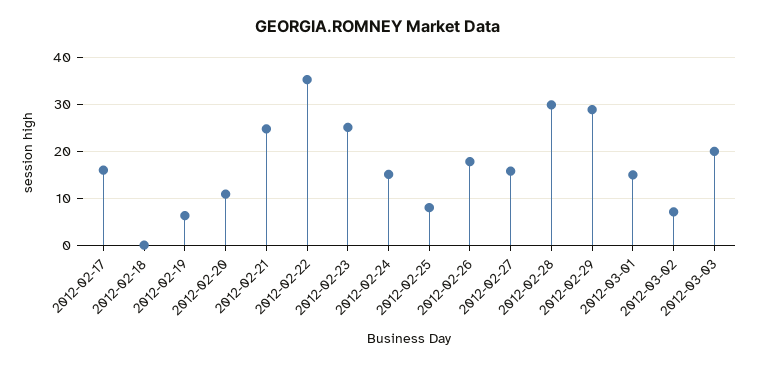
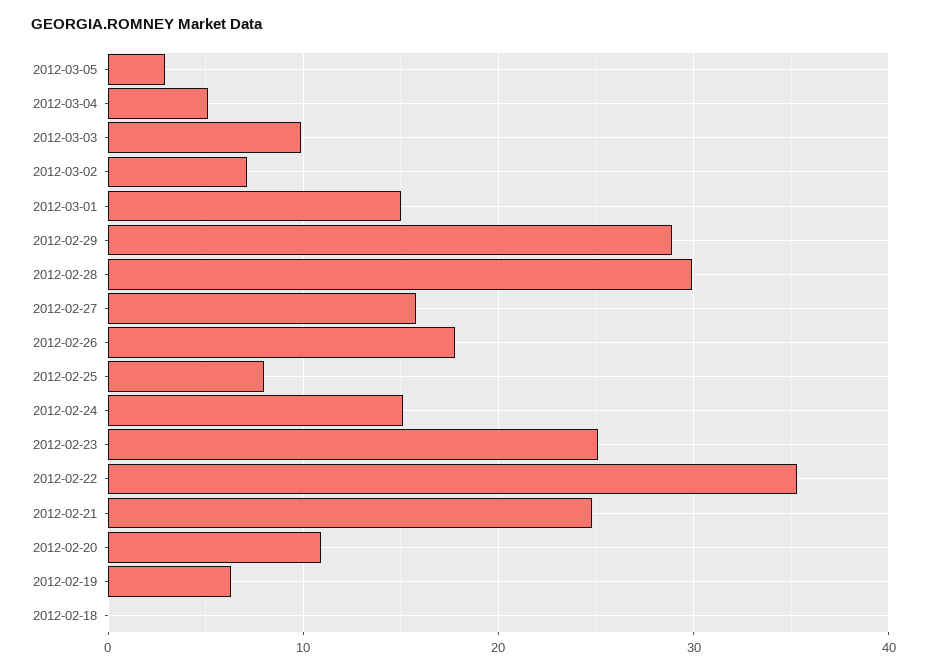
2012-02-17: 16 -> none
2012-03-03: 20 -> 10
2012-03-05: none -> 3
2012-03-04: none -> 5

